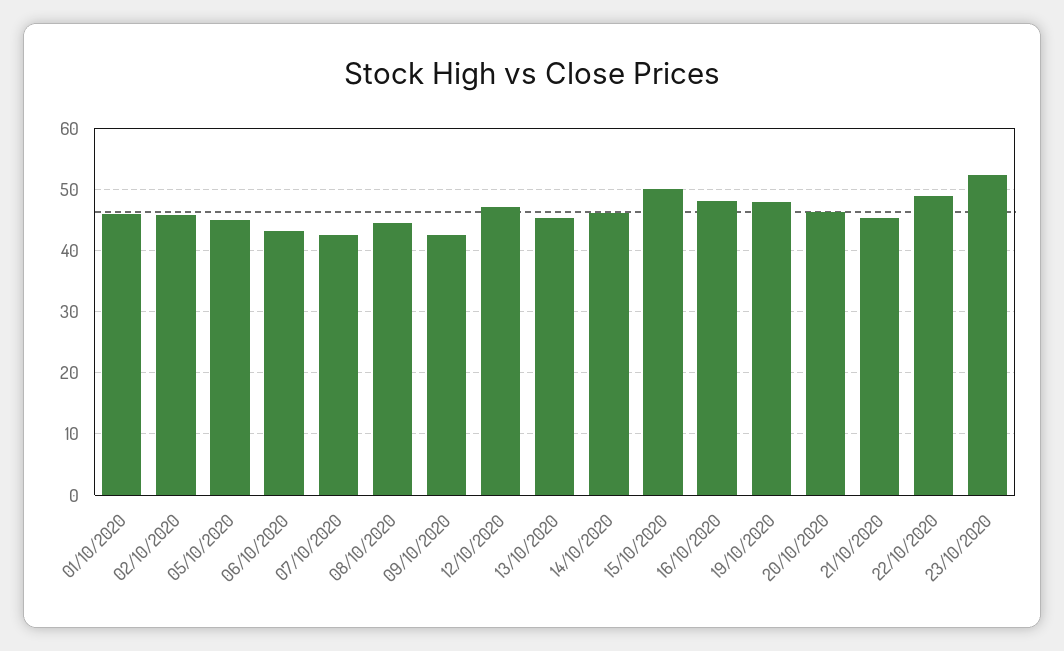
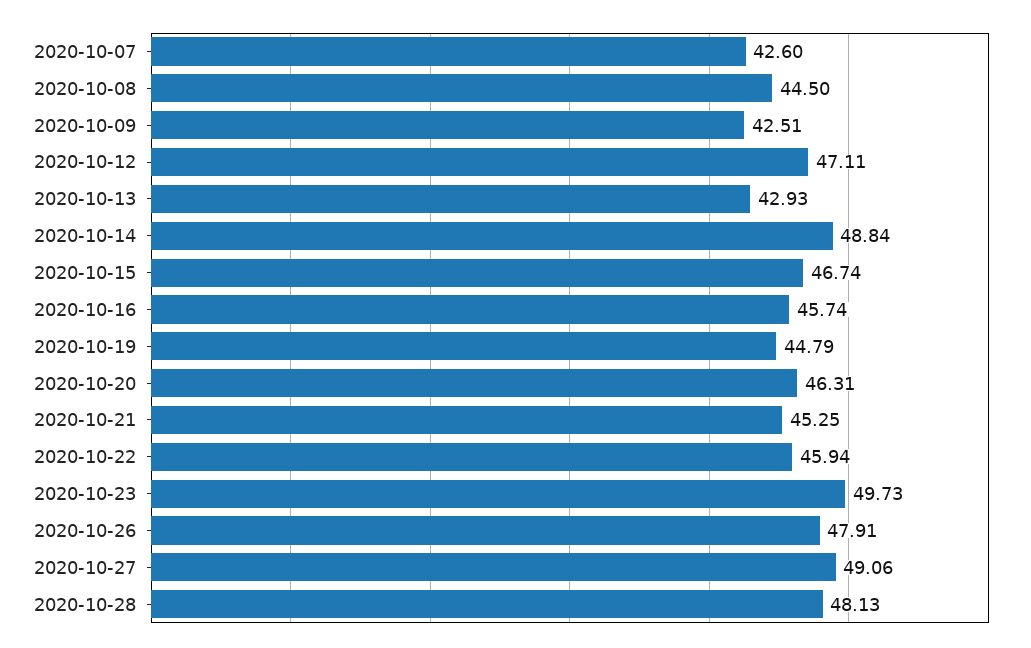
01/10/2020: 46 -> none
02/10/2020: 46 -> none
05/10/2020: 45 -> none
06/10/2020: 43 -> none
13/10/2020: 45 -> 42.93
14/10/2020: 46 -> 48.84
15/10/2020: 50 -> 46.74
16/10/2020: 48 -> 45.74
19/10/2020: 48 -> 44.79
22/10/2020: 49 -> 45.94
23/10/2020: 52 -> 49.73
2020-10-26: none -> 47.91
2020-10-27: none -> 49.06
2020-10-28: none -> 48.13

